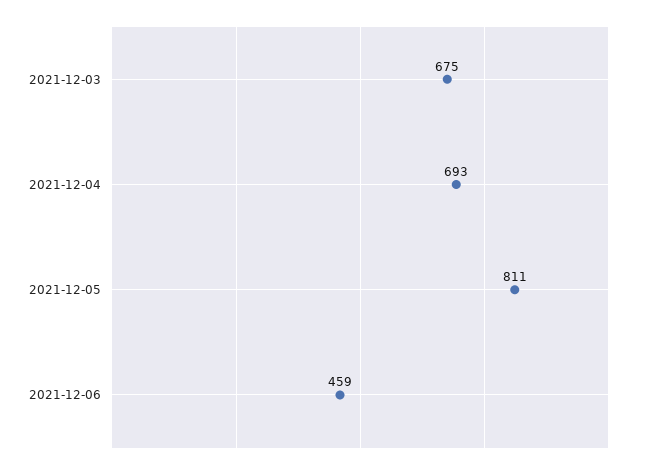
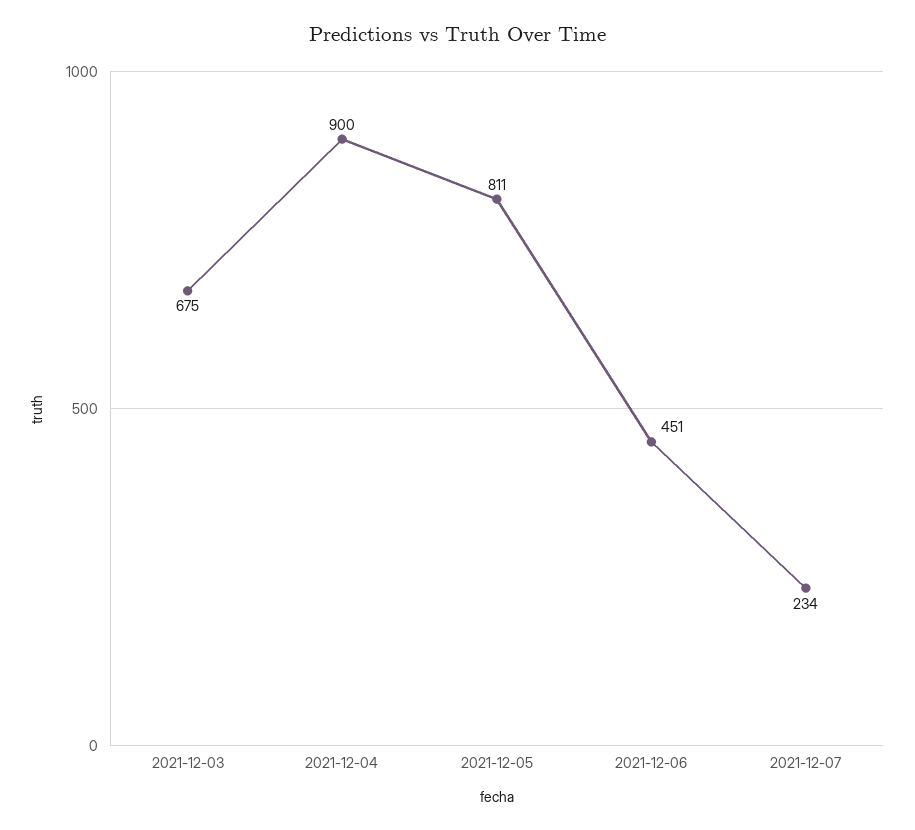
2021-12-04: 693 -> 900
2021-12-06: 459 -> 451
2021-12-07: none -> 234

